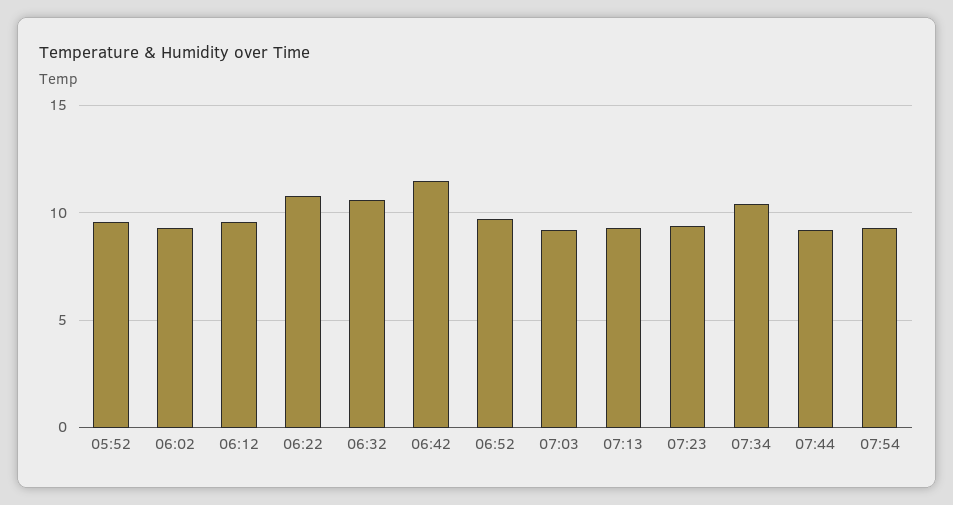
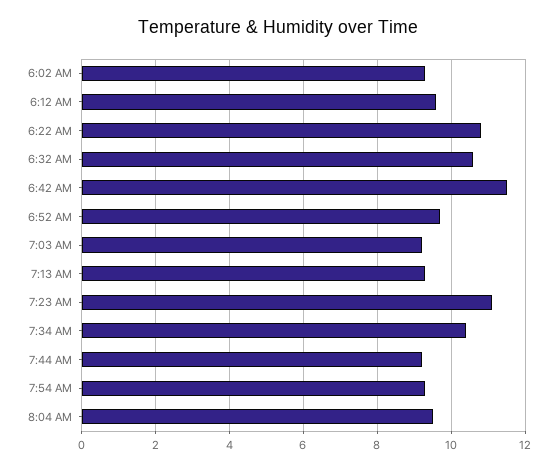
05:52: 9.5 -> none
07:23: 9.5 -> 11
8:04 AM: none -> 9.5

